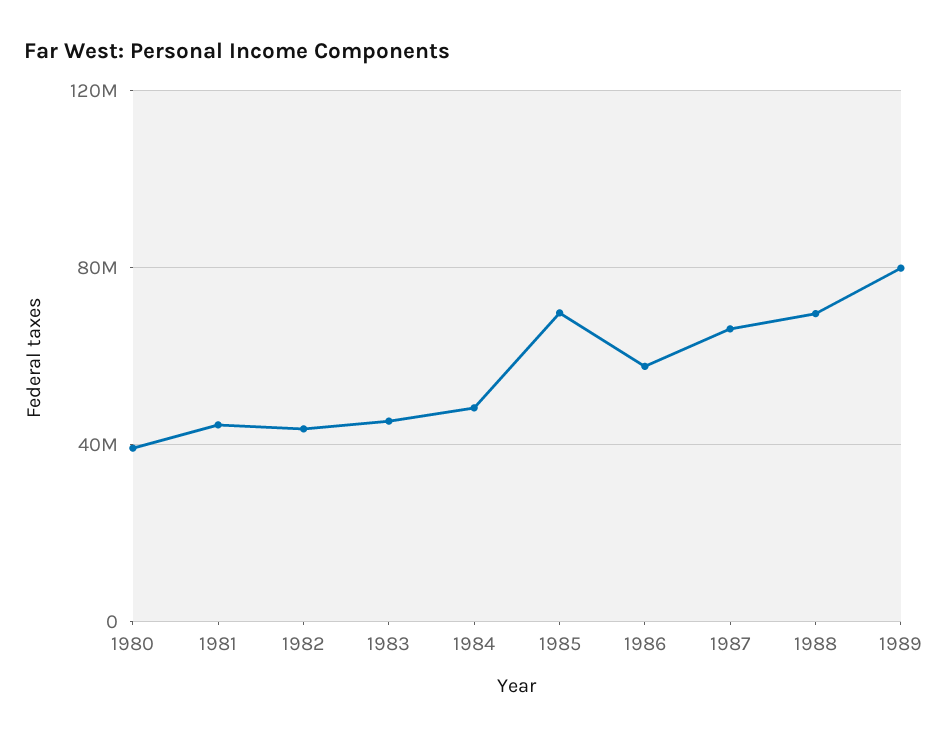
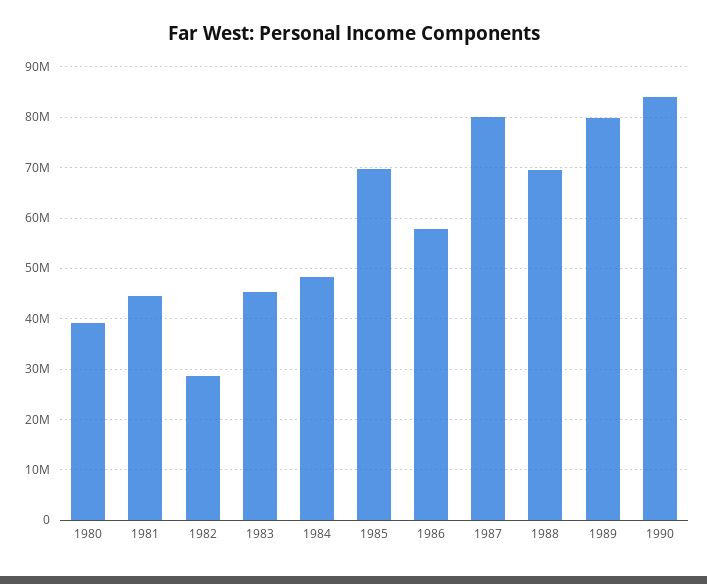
1982: 45000000 -> 28000000
1987: 65000000 -> 80000000
1990: none -> 84000000

